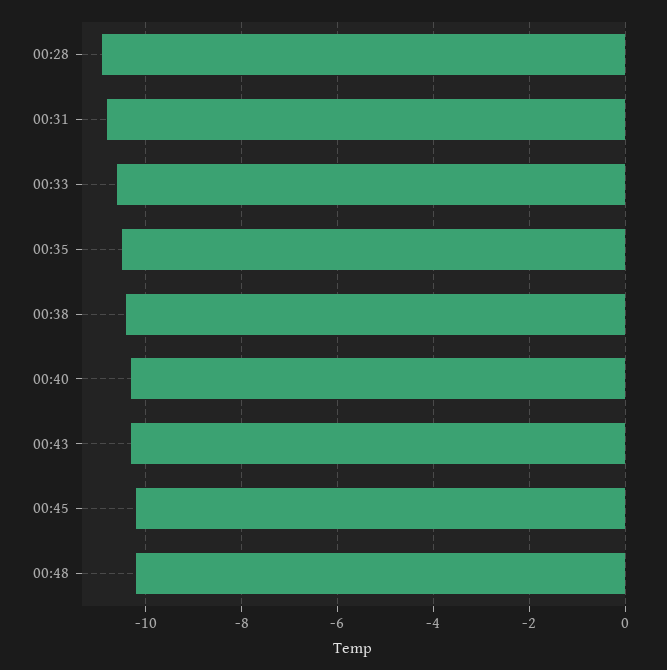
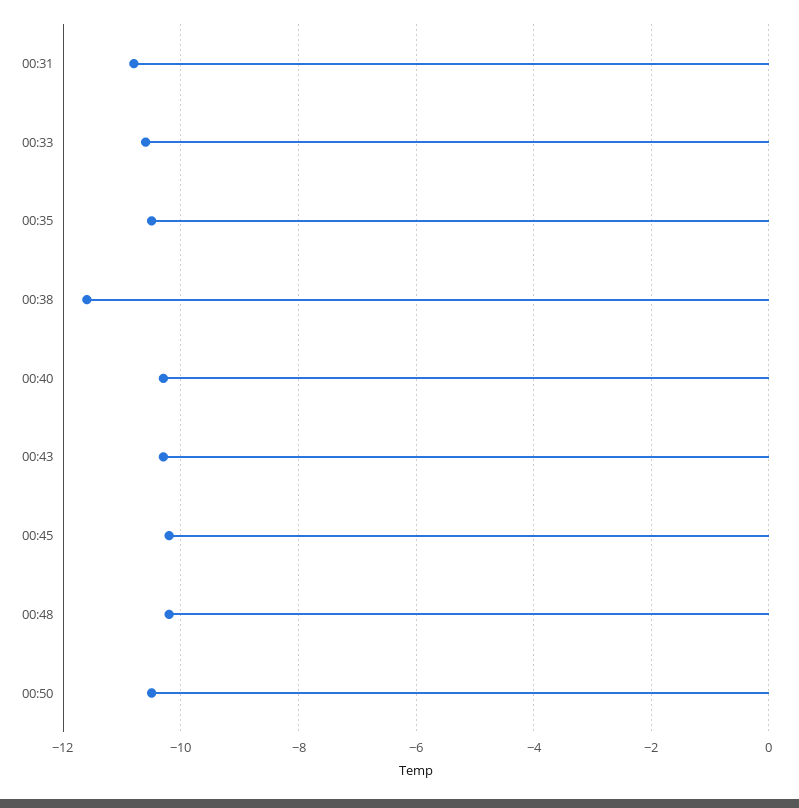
00:28: -11 -> none
00:38: -10.5 -> -11.5
00:50: none -> -10.5

